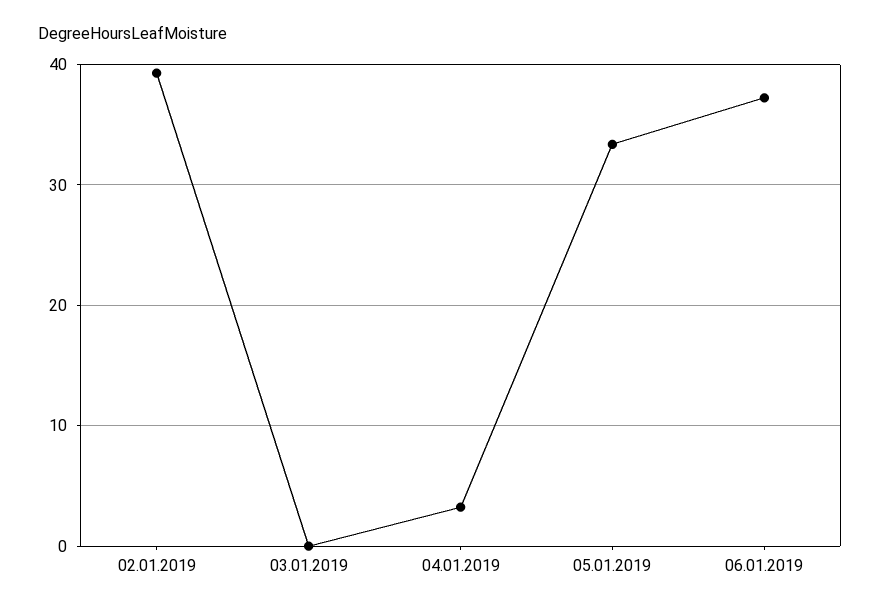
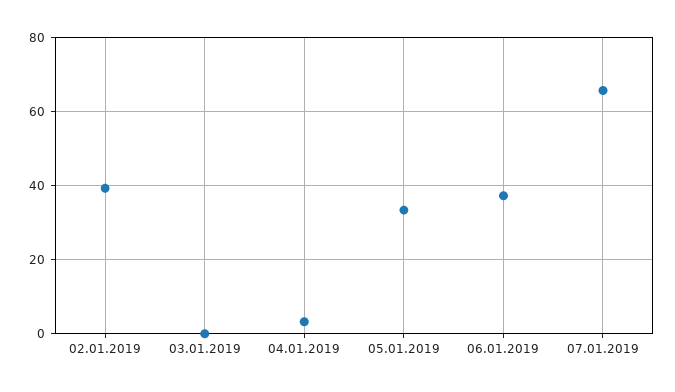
07.01.2019: none -> 66

